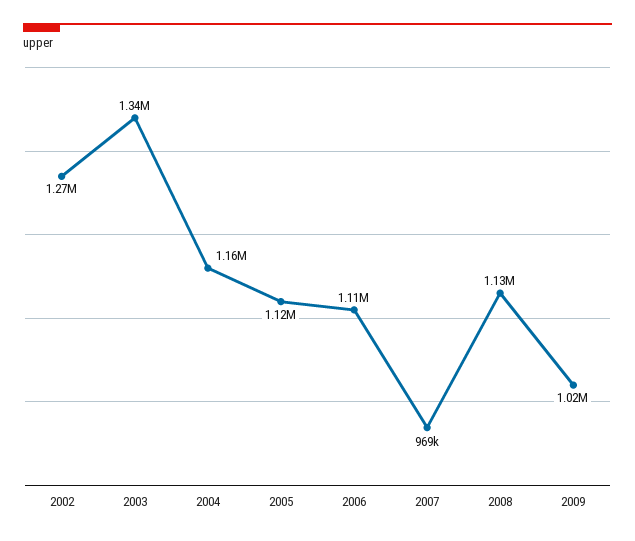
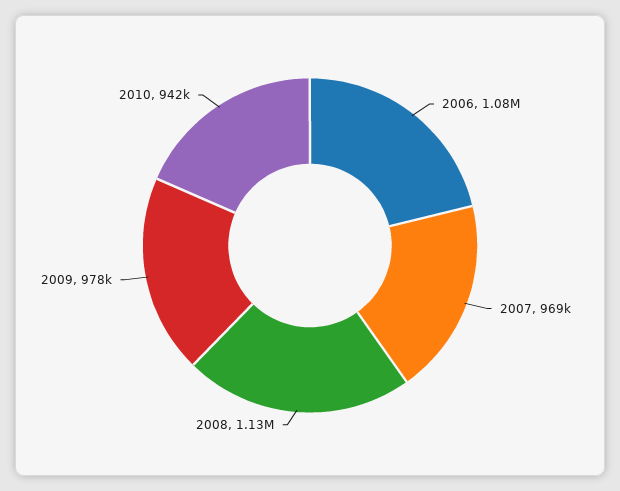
2002: 1270000 -> none
2003: 1340000 -> none
2004: 1160000 -> none
2005: 1120000 -> none
2006: 1110000 -> 1080000
2009: 1020000 -> 978000
2010: none -> 942000

